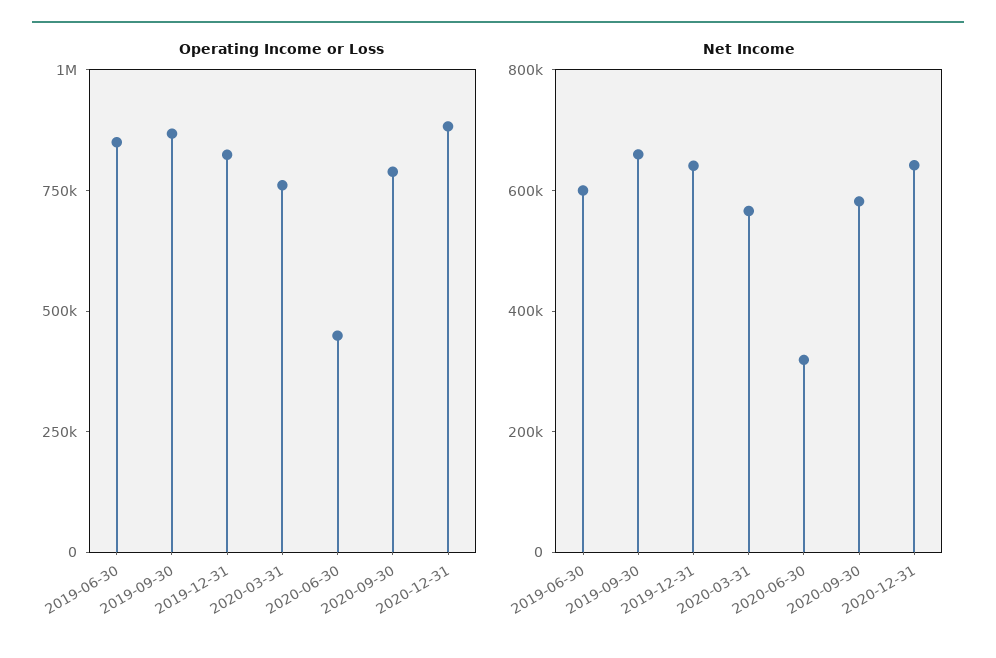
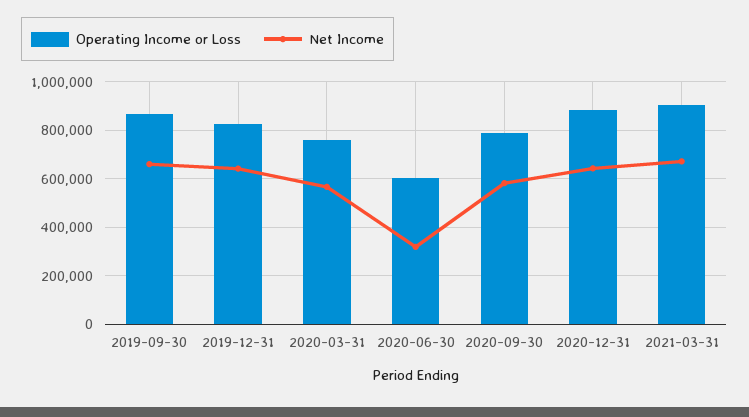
Operating Income or Loss, 2019-06-30: 850000 -> none
Operating Income or Loss, 2020-06-30: 450000 -> 600000
Net Income, 2019-06-30: 600000 -> none
Operating Income or Loss, 2021-03-31: none -> 900000
Net Income, 2021-03-31: none -> 675000

